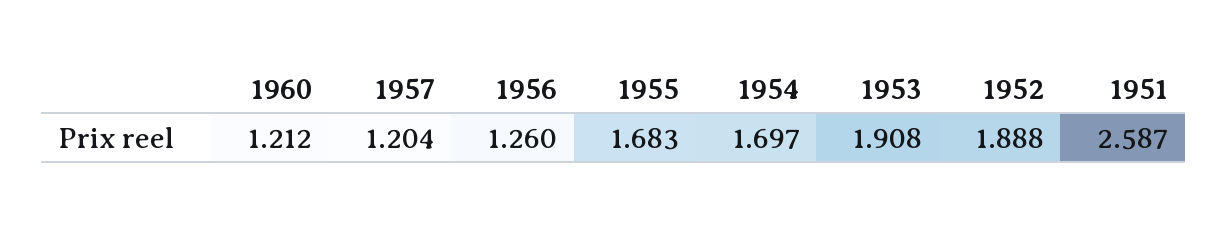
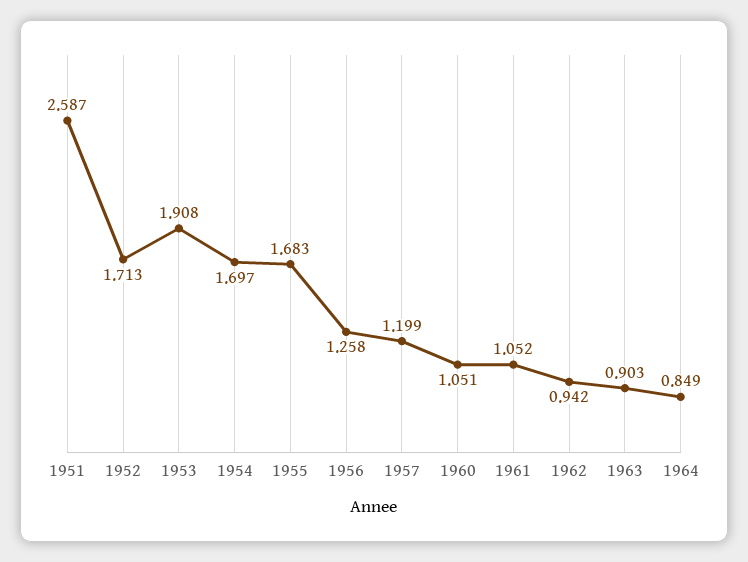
1960: 1.212 -> 1.051
1957: 1.204 -> 1.199
1956: 1.26 -> 1.258
1952: 1.888 -> 1.713
1961: none -> 1.052
1962: none -> 0.942
1963: none -> 0.903
1964: none -> 0.849

